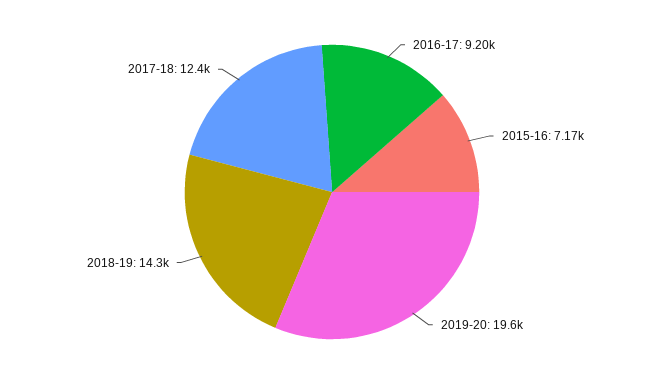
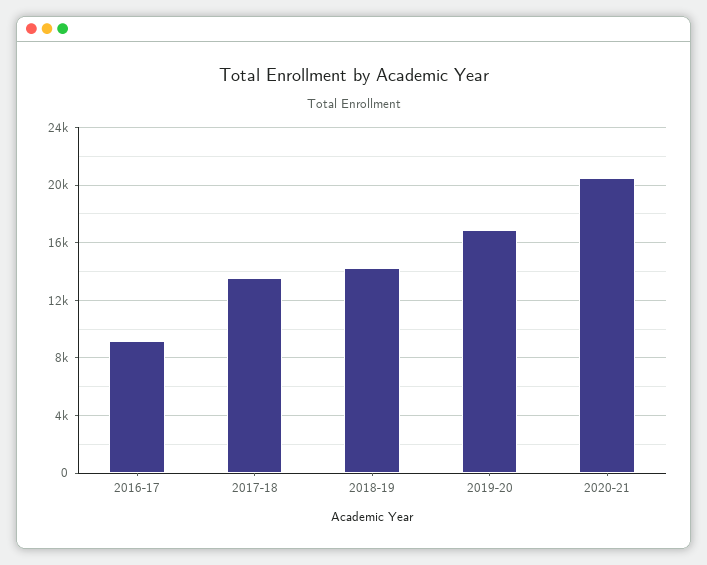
2015-16: 7170 -> none
2019-20: 19600 -> 17000
2017-18: 12400 -> 13500
2020-21: none -> 20500

